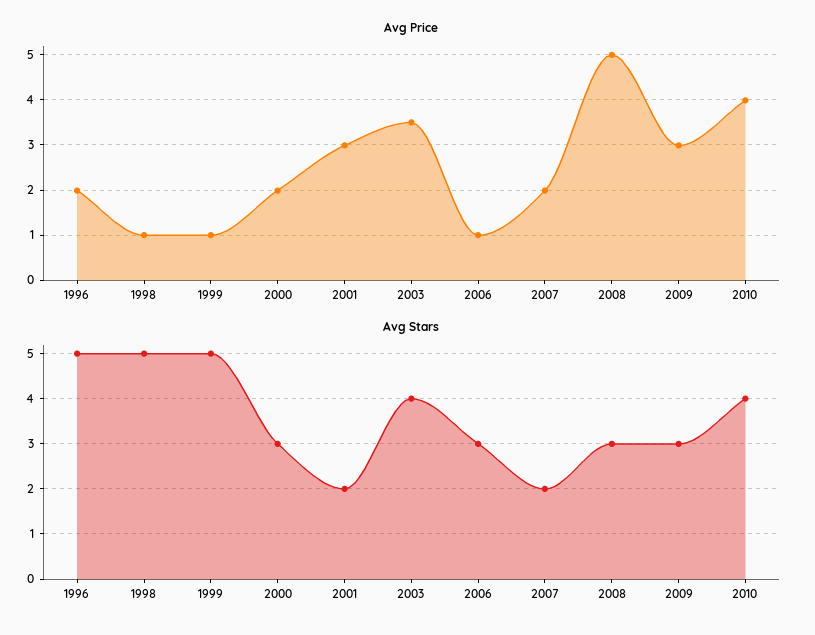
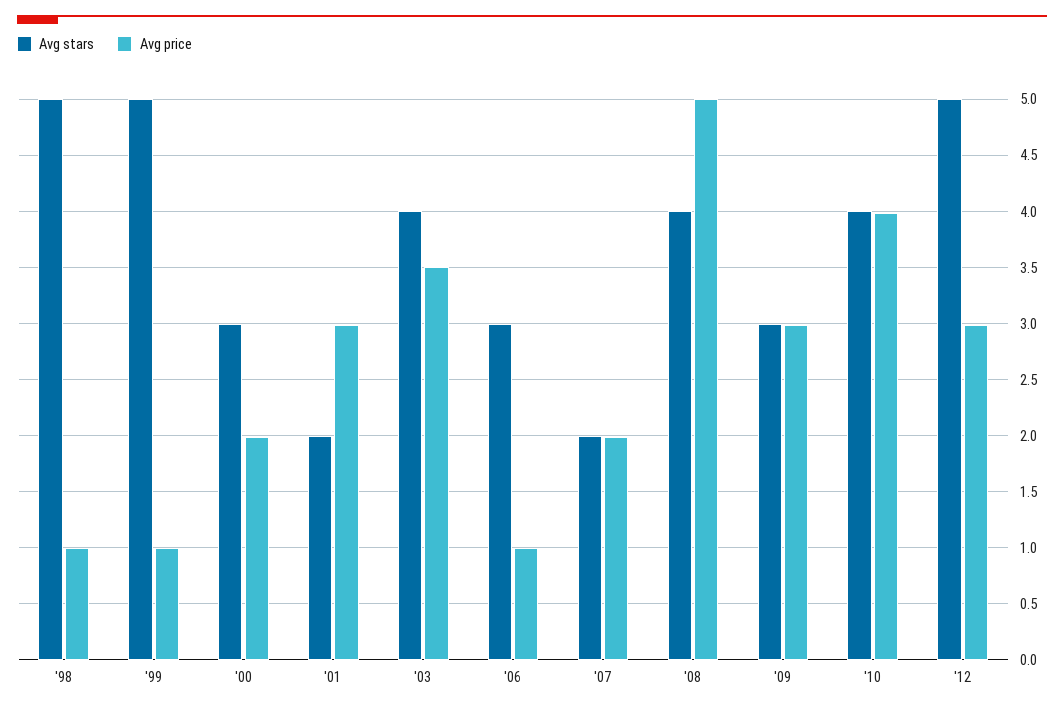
Avg Price, 1996: 2 -> none
Avg Stars, 1996: 5 -> none
Avg Stars, 2008: 3 -> 4
Avg Stars, '12: none -> 5
Avg Price, '12: none -> 3

